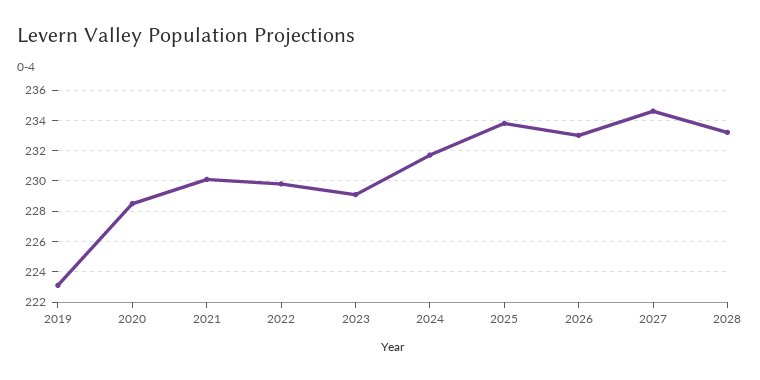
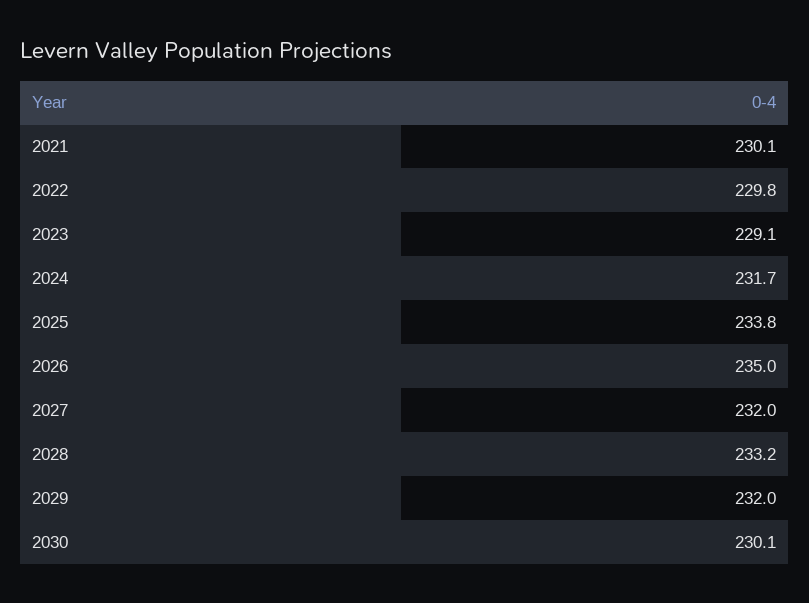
2019: 223 -> none
2020: 228.5 -> none
2026: 233 -> 235
2027: 234.5 -> 232
2029: none -> 232
2030: none -> 230.1

